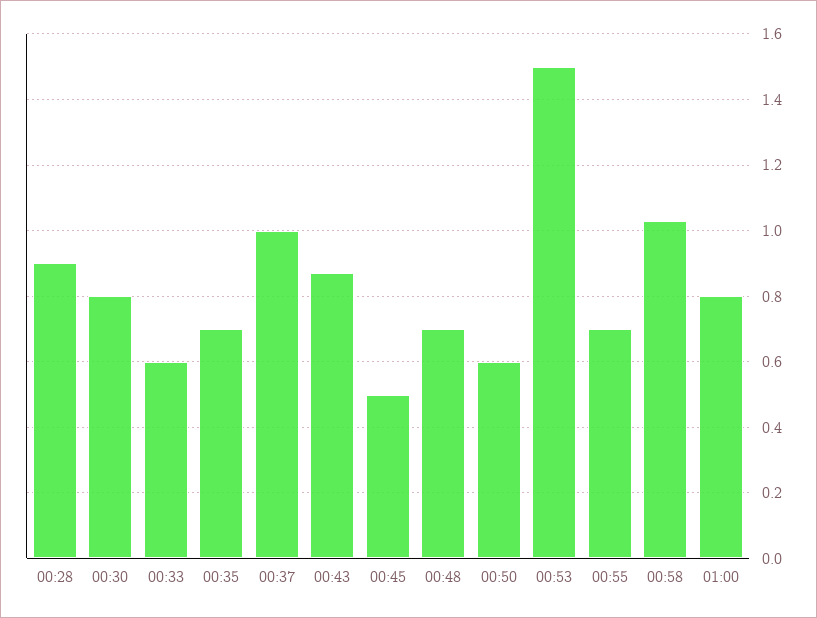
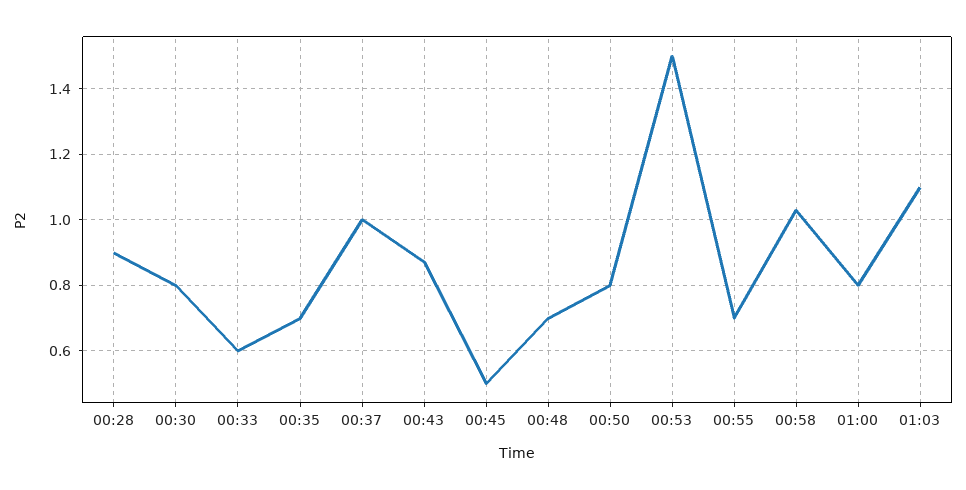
00:50: 0.6 -> 0.8
01:03: none -> 1.1

